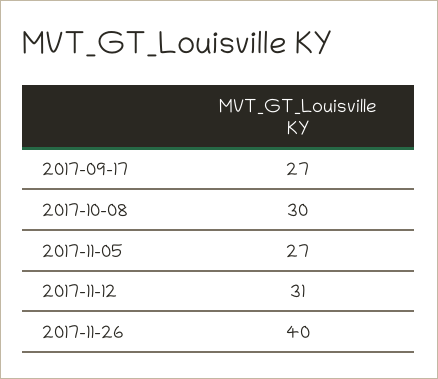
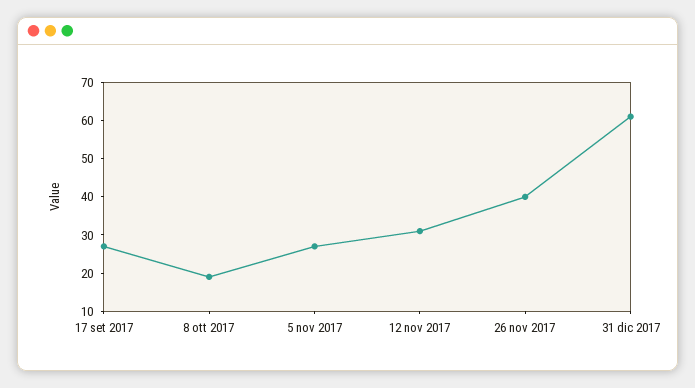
2017-10-08: 30 -> 20
31 dic 2017: none -> 60

